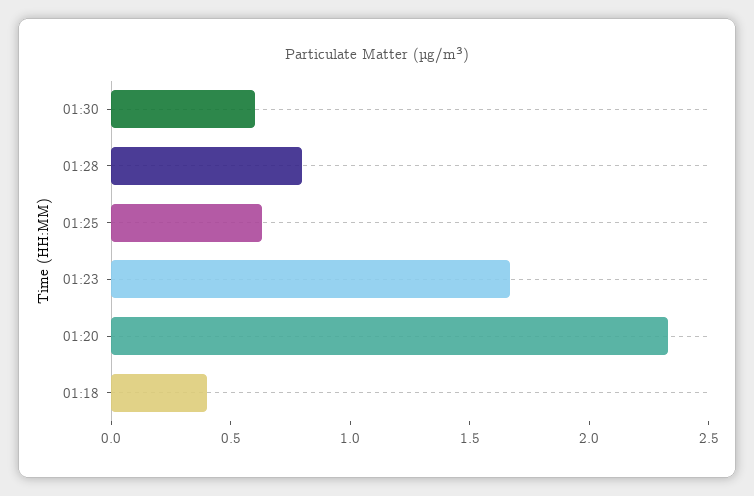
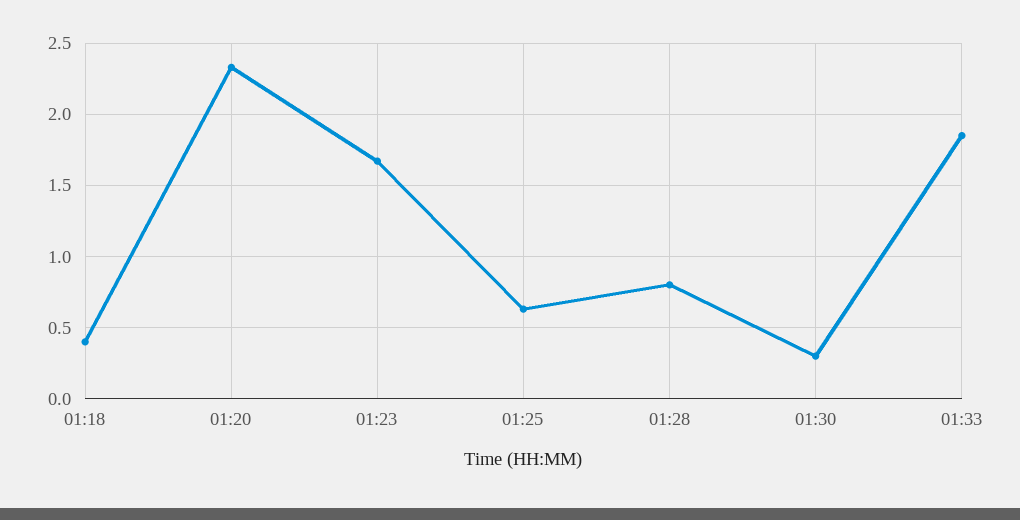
01:30: 0.6 -> 0.3
01:33: none -> 1.85

